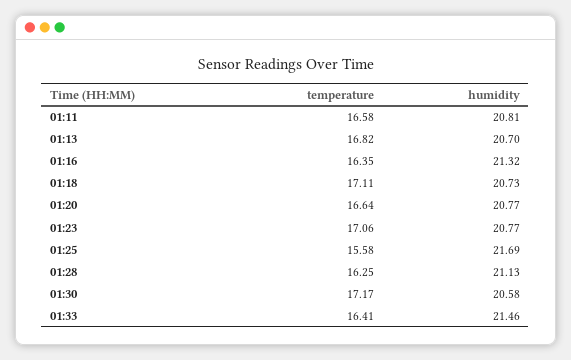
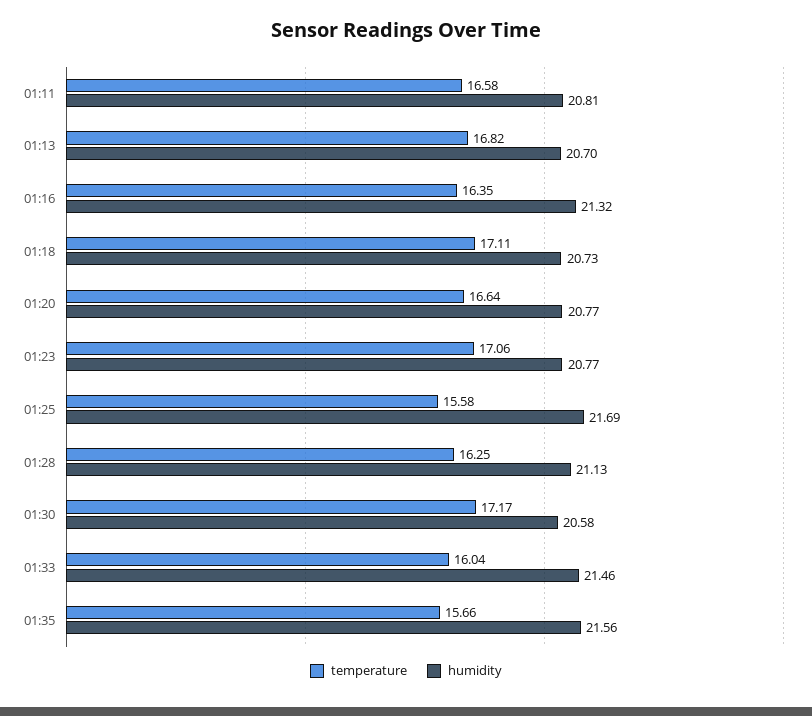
temperature, 01:33: 16.41 -> 16.04
temperature, 01:35: none -> 15.66
humidity, 01:35: none -> 21.56

